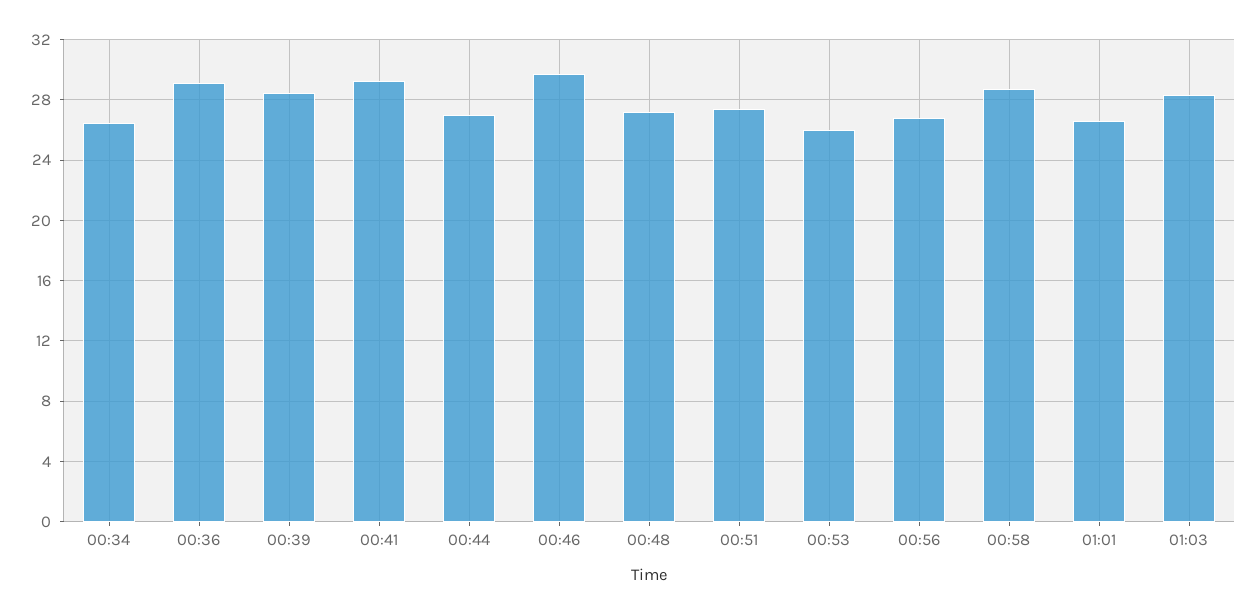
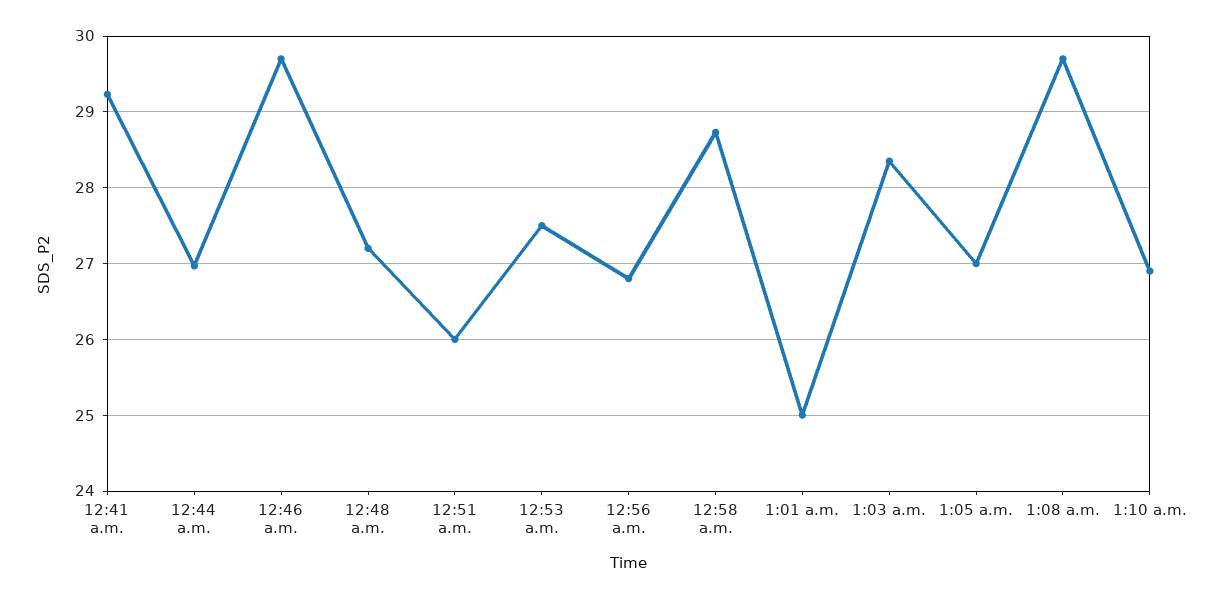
00:34: 26.5 -> none
00:36: 29 -> none
00:39: 28.5 -> none
00:51: 27.5 -> 26
00:53: 26 -> 27.5
01:01: 26.5 -> 25
1:05 a.m.: none -> 27
1:08 a.m.: none -> 29.7
1:10 a.m.: none -> 26.9

